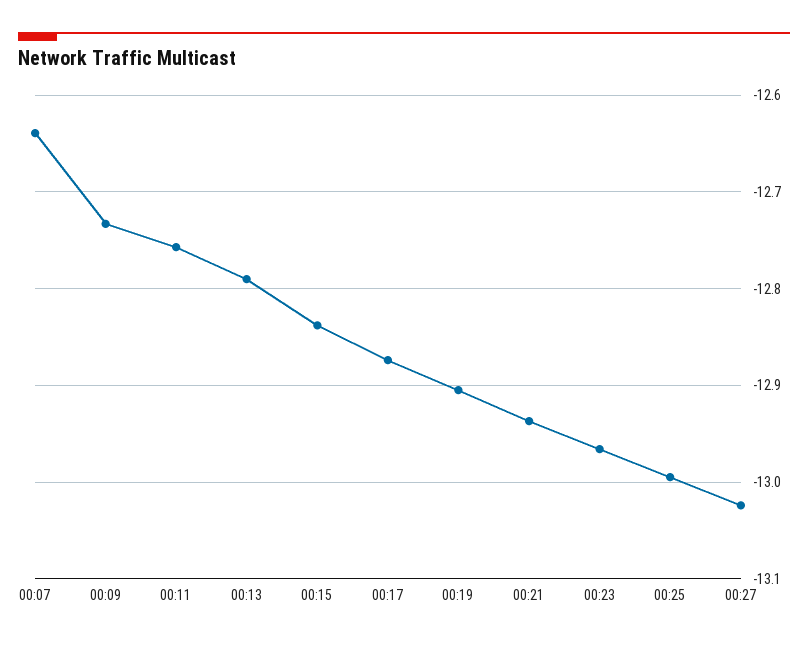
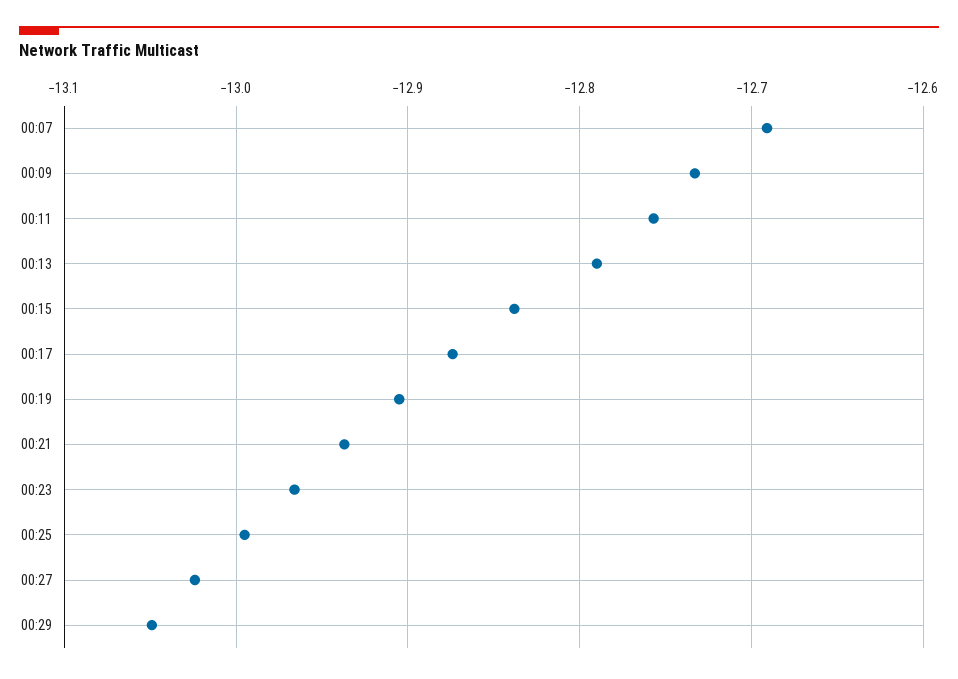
00:07: -12.64 -> -12.69
00:29: none -> -13.05

